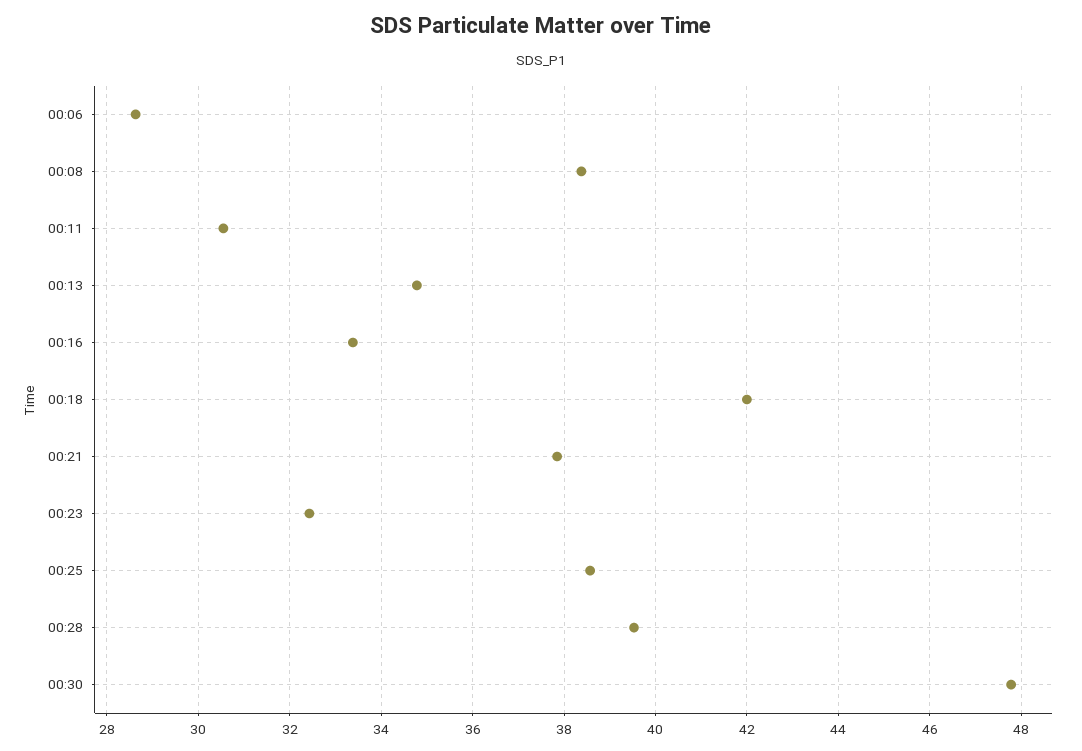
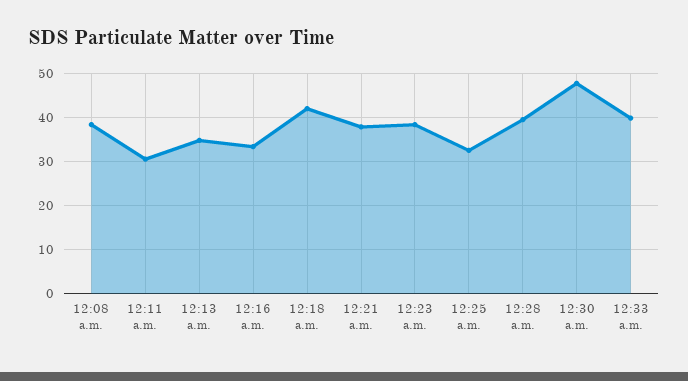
00:06: 28.6 -> none
00:23: 32.4 -> 38
00:25: 38.6 -> 32
12:33 a.m.: none -> 40

